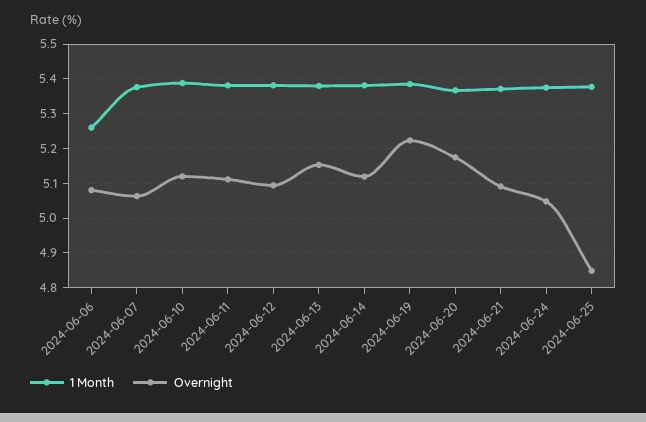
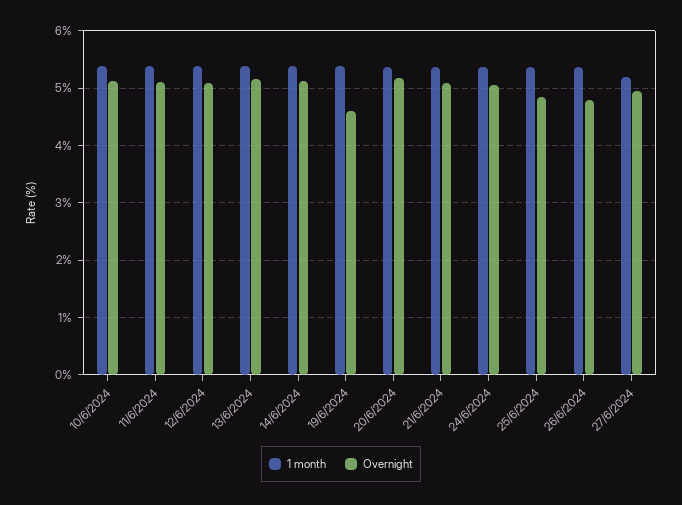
1 Month, 2024-06-06: 5.26 -> none
Overnight, 2024-06-06: 5.08 -> none
1 Month, 2024-06-07: 5.38 -> none
Overnight, 2024-06-07: 5.06 -> none
Overnight, 2024-06-19: 5.22 -> 4.6
1 Month, 26/6/2024: none -> 5.4
Overnight, 26/6/2024: none -> 4.8
1 Month, 27/6/2024: none -> 5.2
Overnight, 27/6/2024: none -> 5

